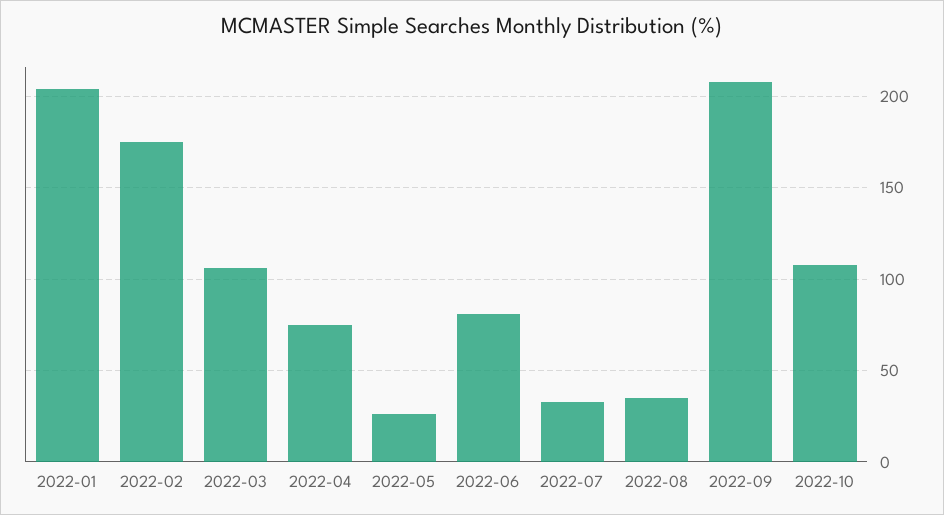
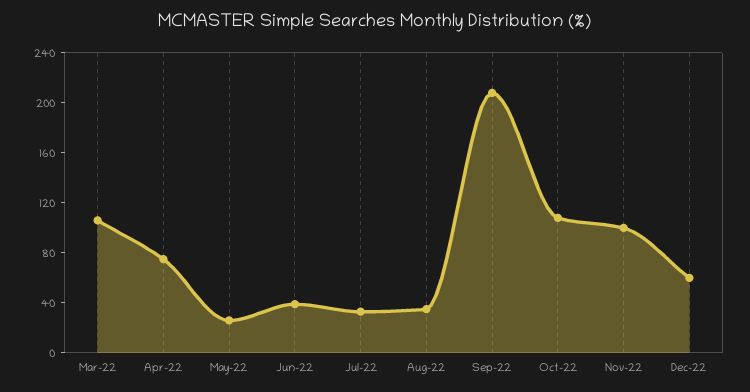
2022-01: 205 -> none
2022-02: 175 -> none
2022-06: 80 -> 40
Nov-22: none -> 100
Dec-22: none -> 60

